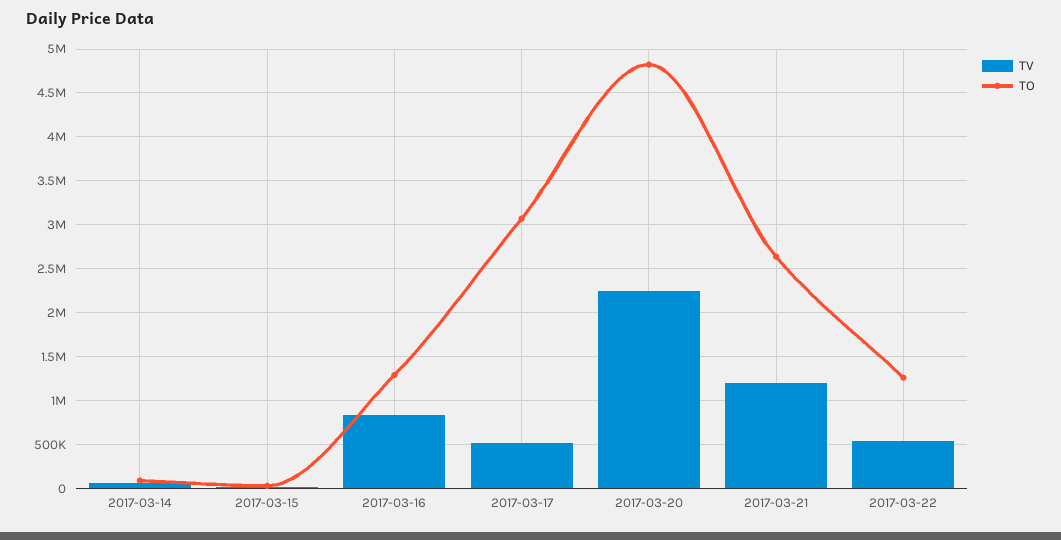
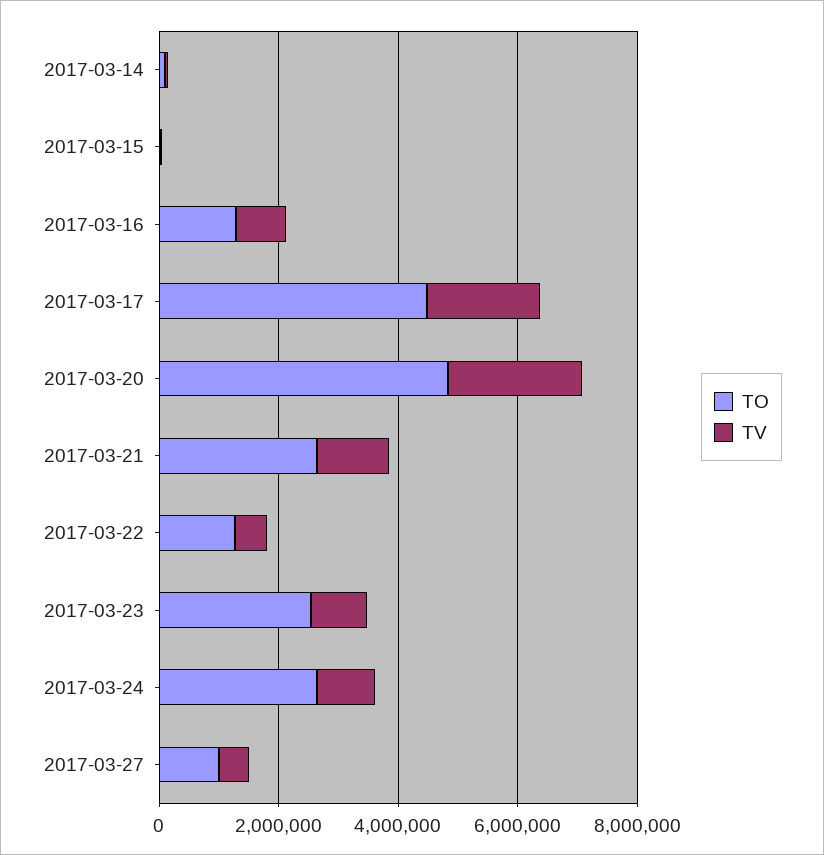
TV, 2017-03-17: 500000 -> 2000000
TO, 2017-03-17: 3100000 -> 4500000
TO, 2017-03-23: none -> 2500000
TV, 2017-03-23: none -> 1000000
TO, 2017-03-24: none -> 2500000
TV, 2017-03-24: none -> 1000000
TO, 2017-03-27: none -> 1000000
TV, 2017-03-27: none -> 500000

